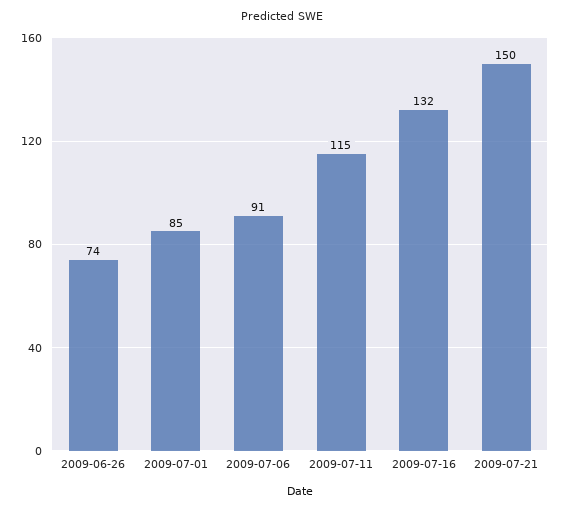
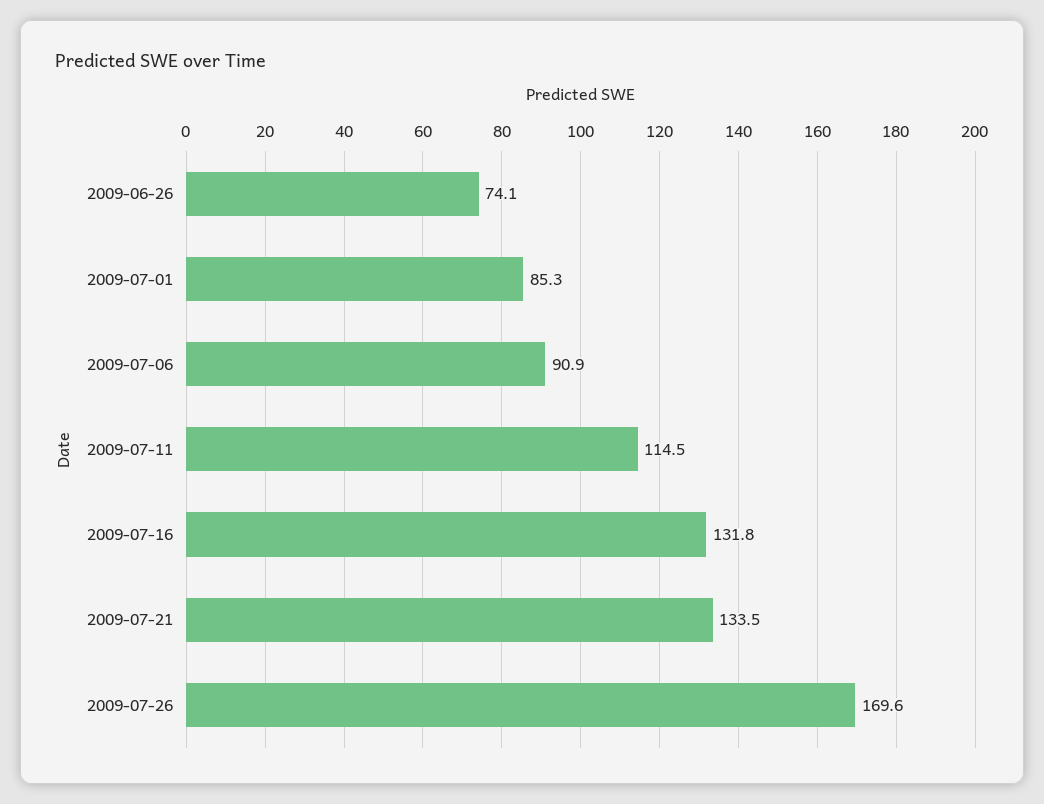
2009-07-21: 150 -> 133.5
2009-07-26: none -> 169.6

